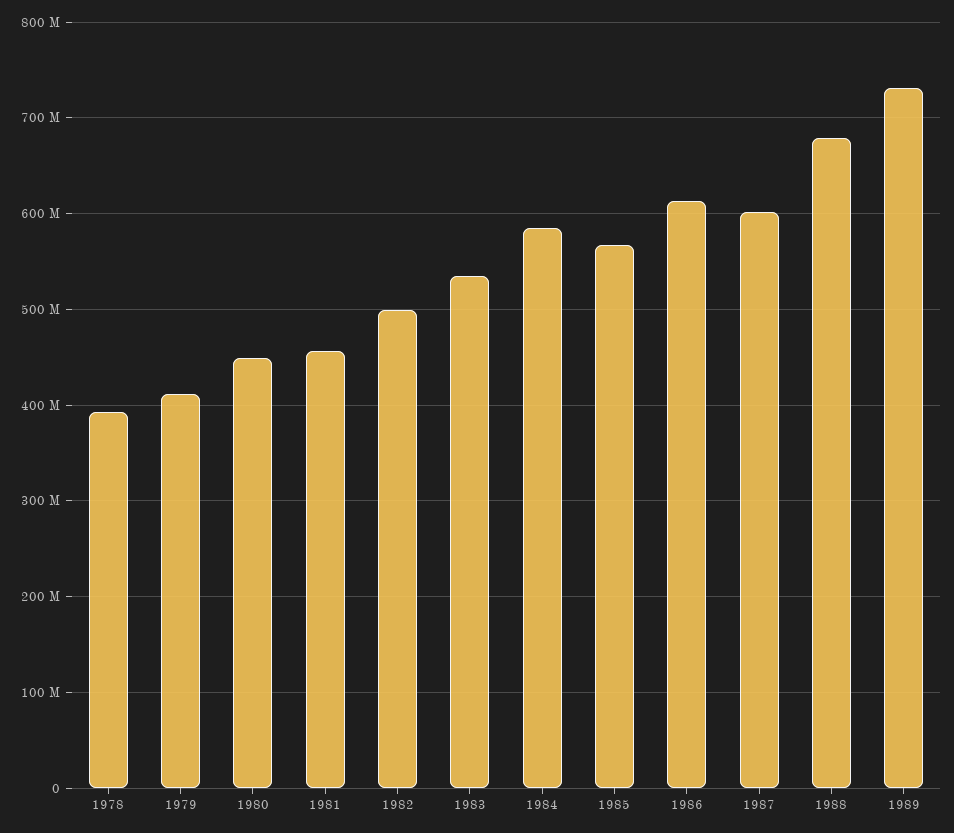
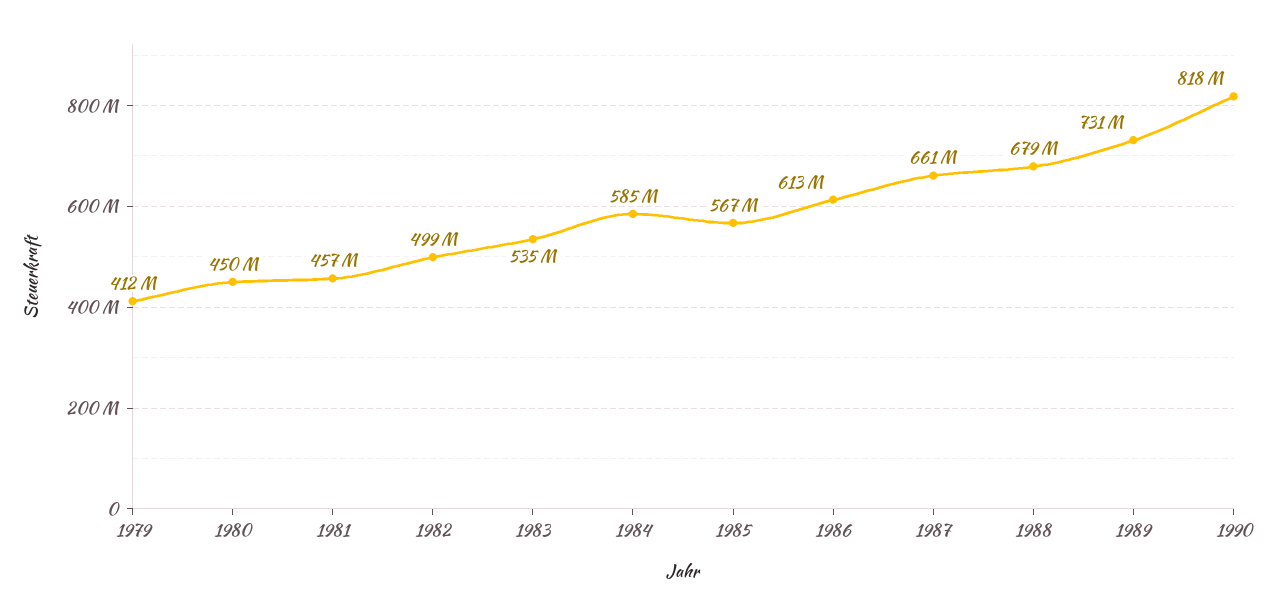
1978: 390000000 -> none
1987: 600000000 -> 661000000
1990: none -> 818000000

